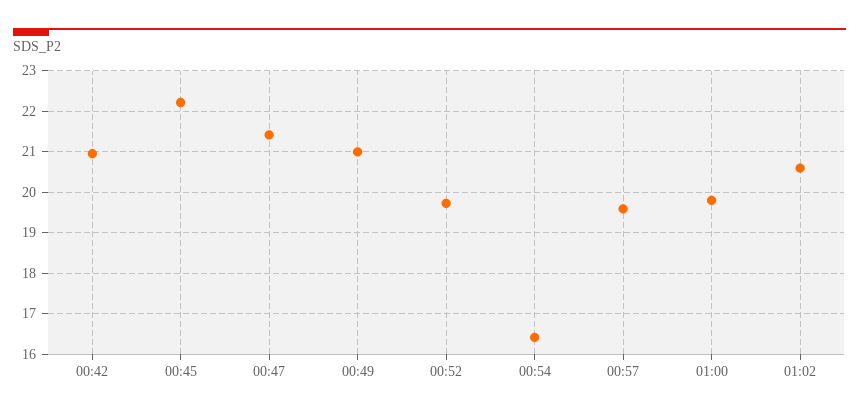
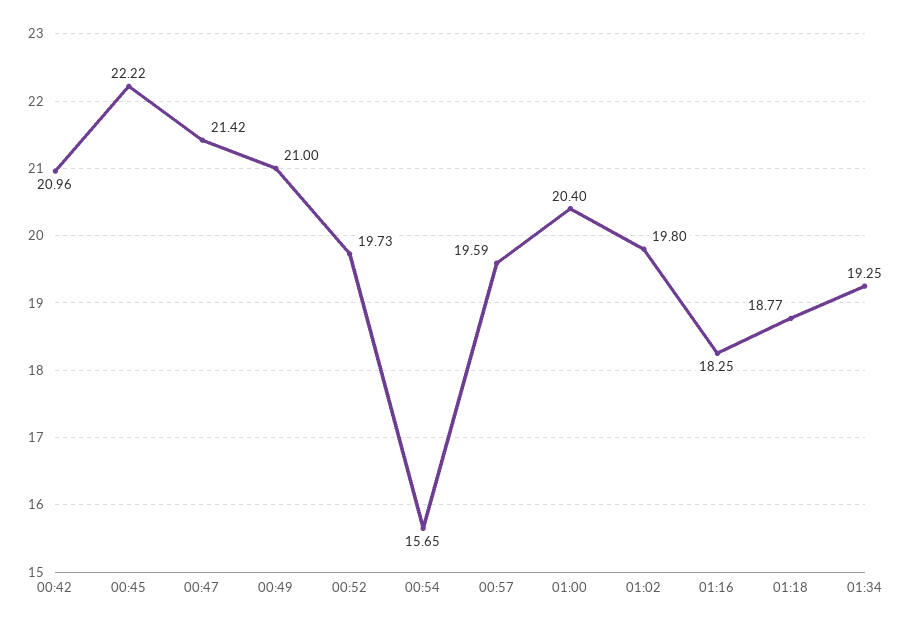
00:54: 16.4 -> 15.65
01:00: 19.8 -> 20.4
01:02: 20.6 -> 19.8
01:16: none -> 18.25
01:18: none -> 18.77
01:34: none -> 19.25

